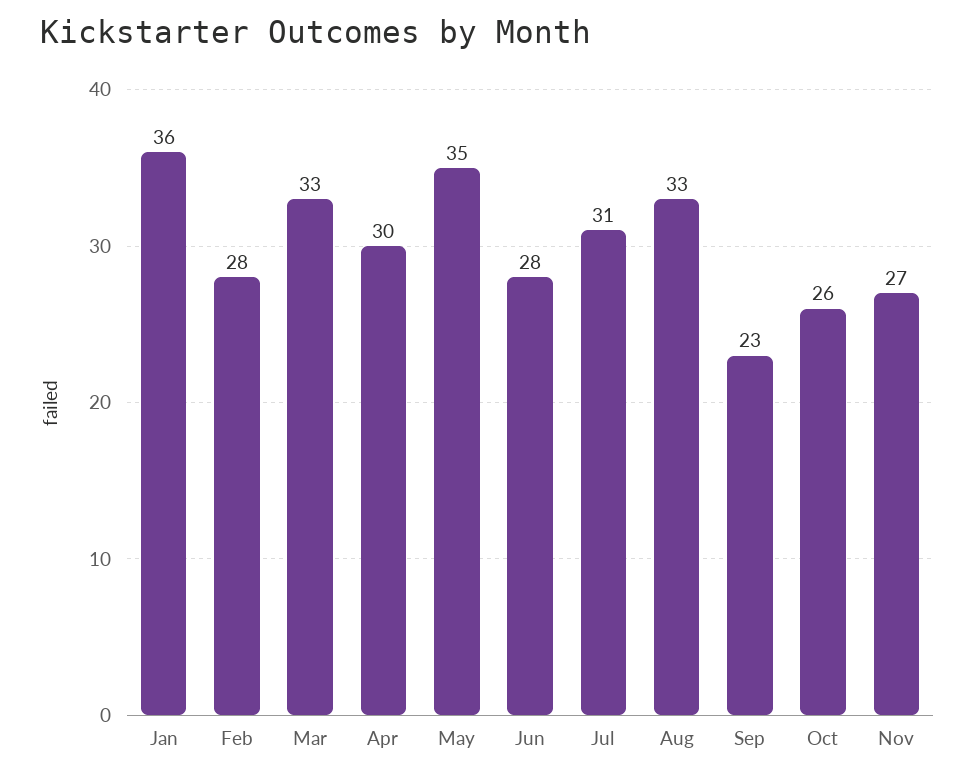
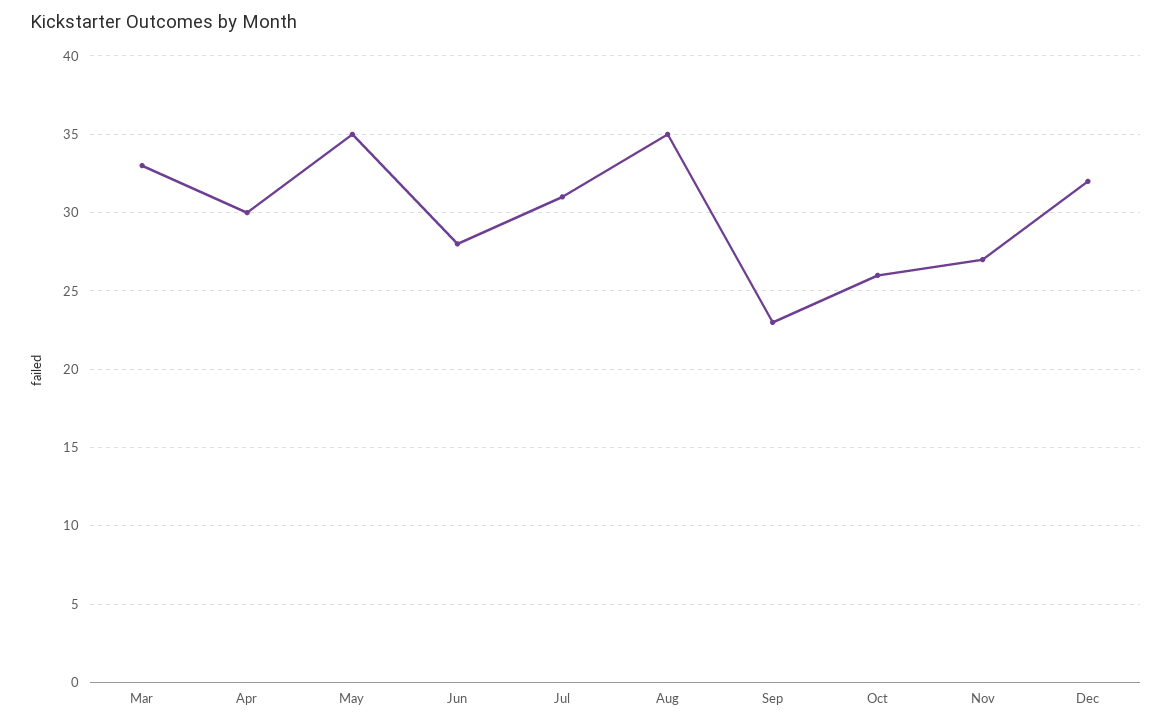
Jan: 36 -> none
Feb: 28 -> none
Aug: 33 -> 35
Dec: none -> 32

